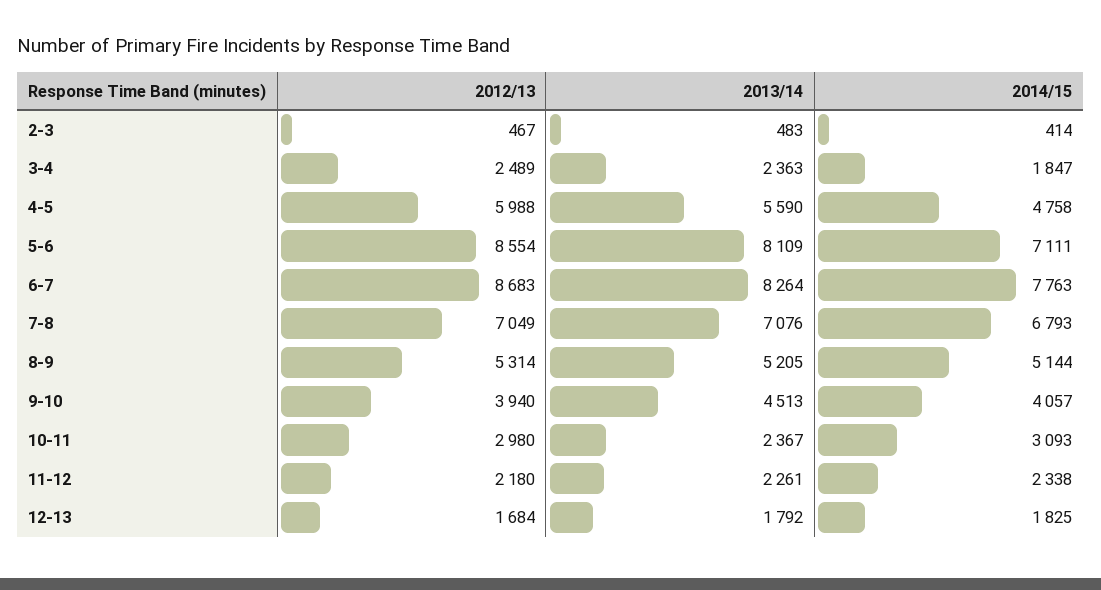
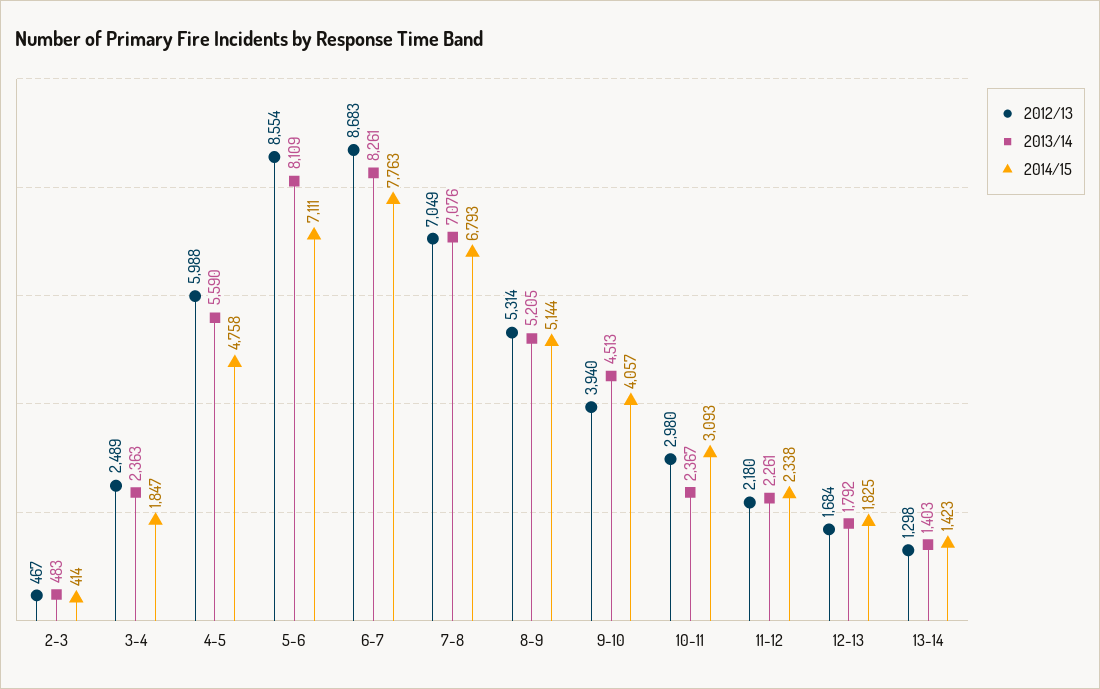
2013/14, 6-7: 8264 -> 8261
2012/13, 13-14: none -> 1298
2013/14, 13-14: none -> 1403
2014/15, 13-14: none -> 1423

